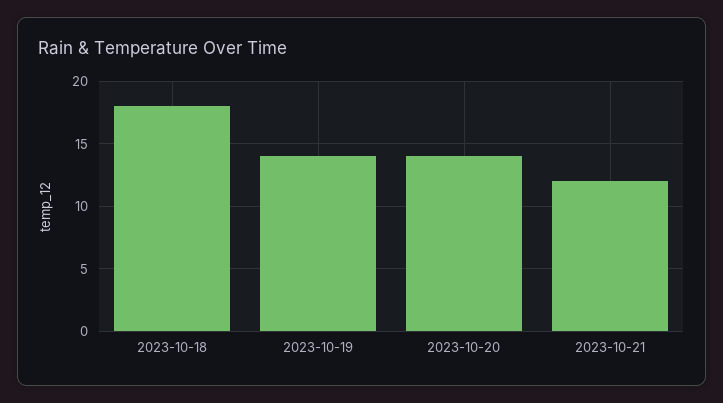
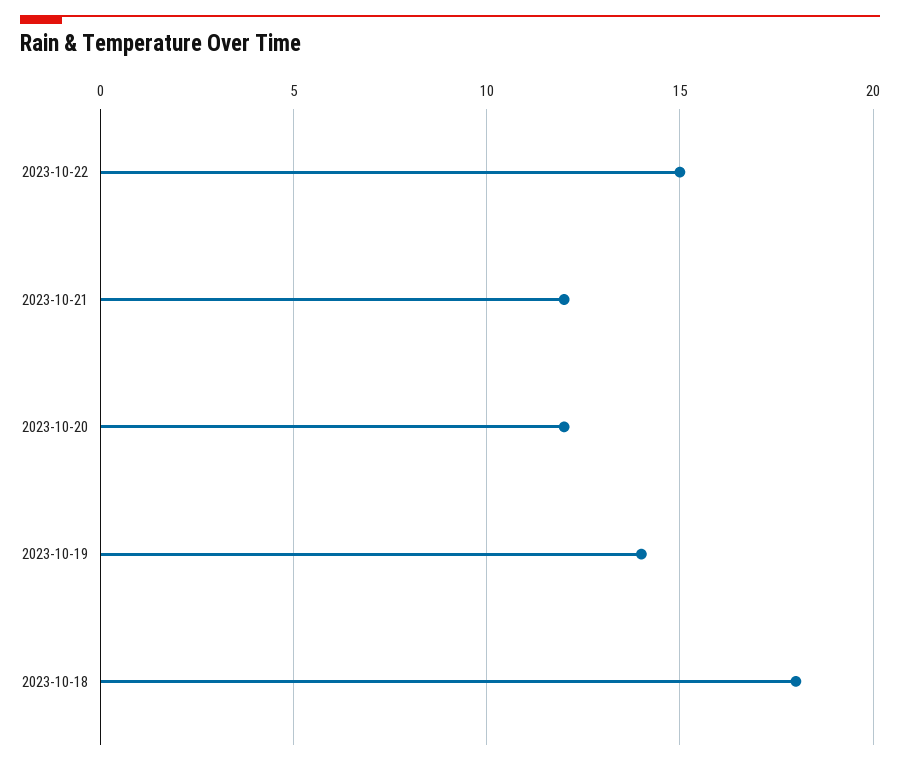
2023-10-20: 14 -> 12
2023-10-22: none -> 15

